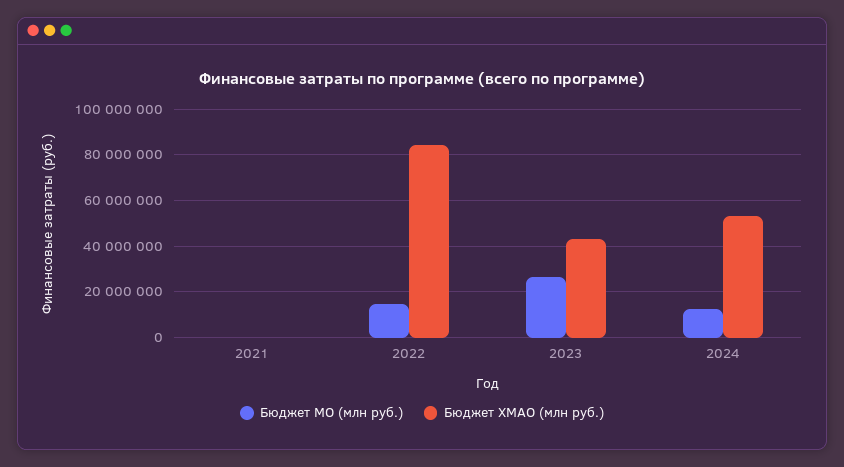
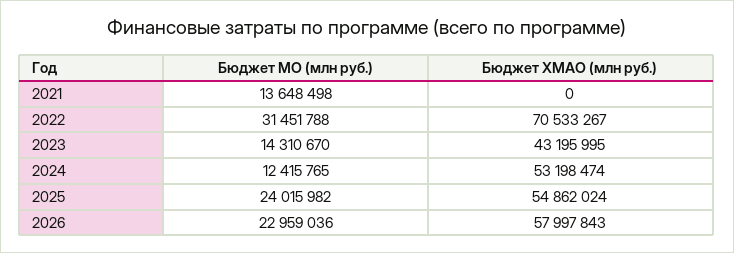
Бюджет МО (млн руб.), 2021: 0 -> 13648498
Бюджет МО (млн руб.), 2022: 15000000 -> 31451788
Бюджет ХМАО (млн руб.), 2022: 85000000 -> 70533267
Бюджет МО (млн руб.), 2023: 25000000 -> 14310670
Бюджет МО (млн руб.), 2025: none -> 24015982
Бюджет ХМАО (млн руб.), 2025: none -> 54862024
Бюджет МО (млн руб.), 2026: none -> 22959036
Бюджет ХМАО (млн руб.), 2026: none -> 57997843

